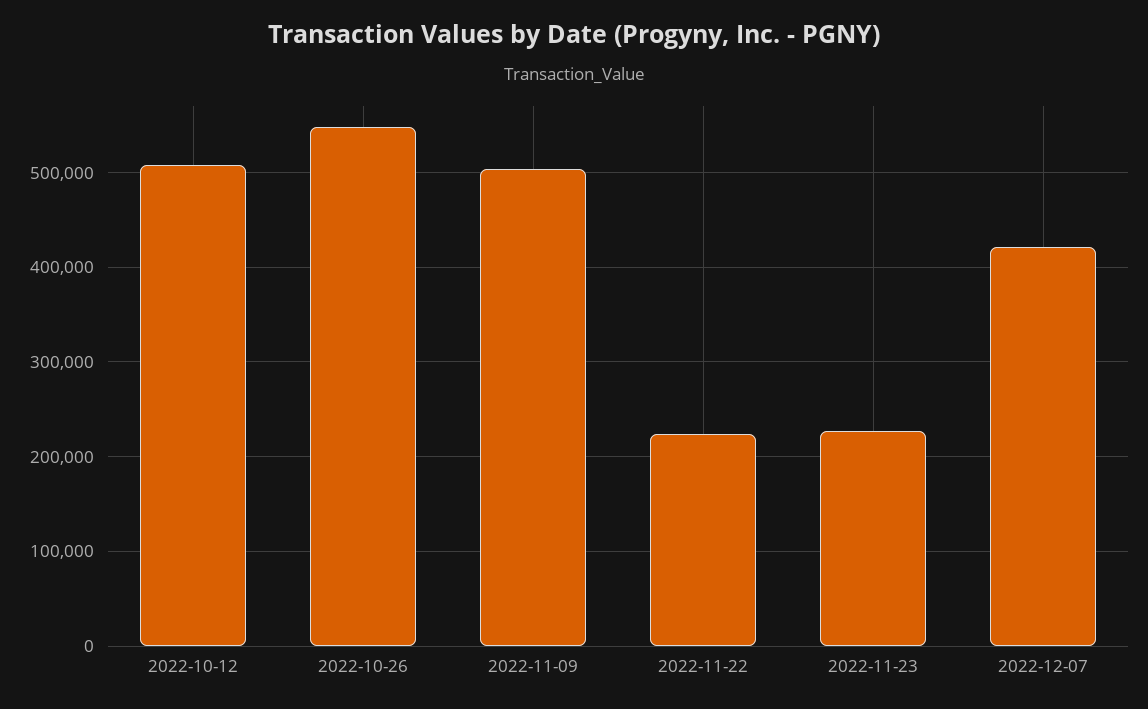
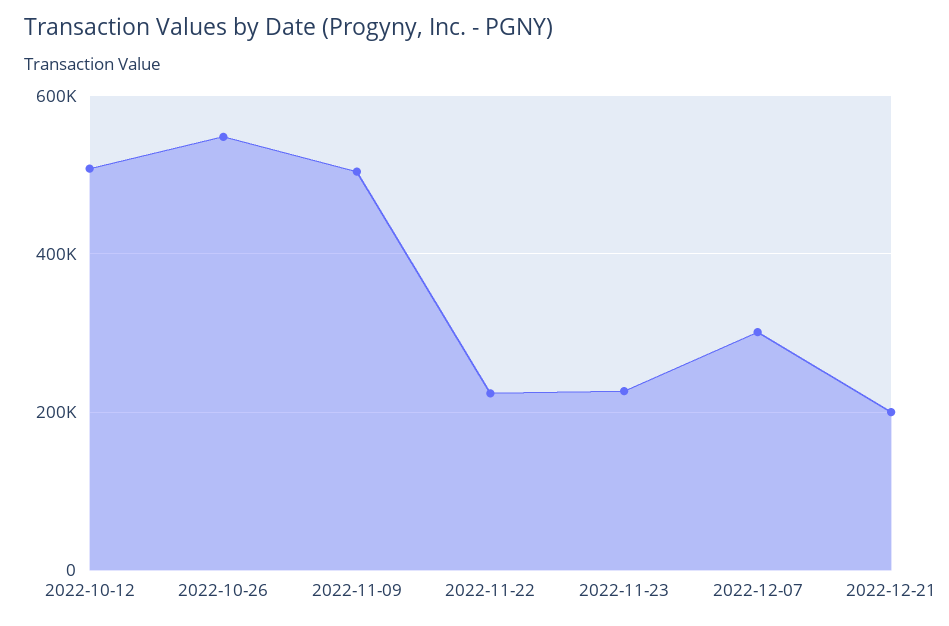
2022-12-07: 420000 -> 300000
2022-12-21: none -> 200000

